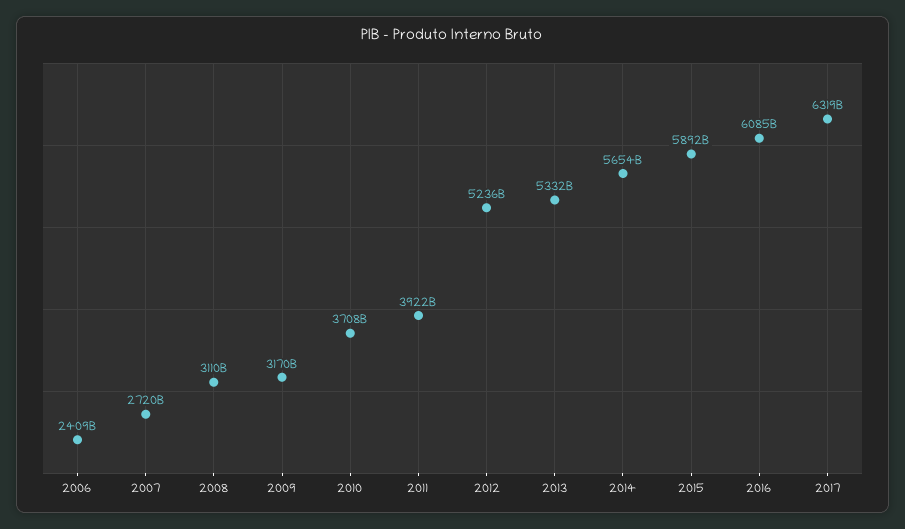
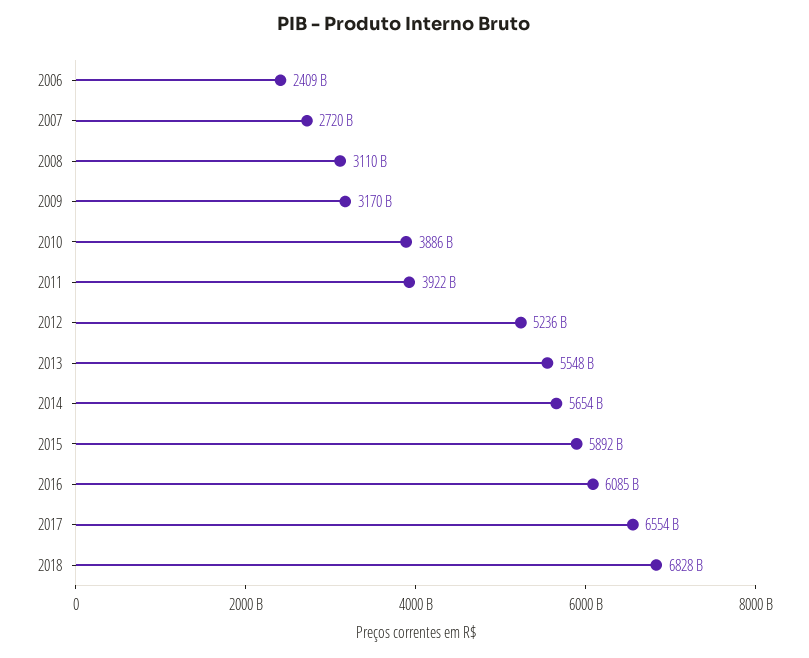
2010: 3708000000000 -> 3886000000000
2013: 5332000000000 -> 5548000000000
2017: 6319000000000 -> 6554000000000
2018: none -> 6828000000000

